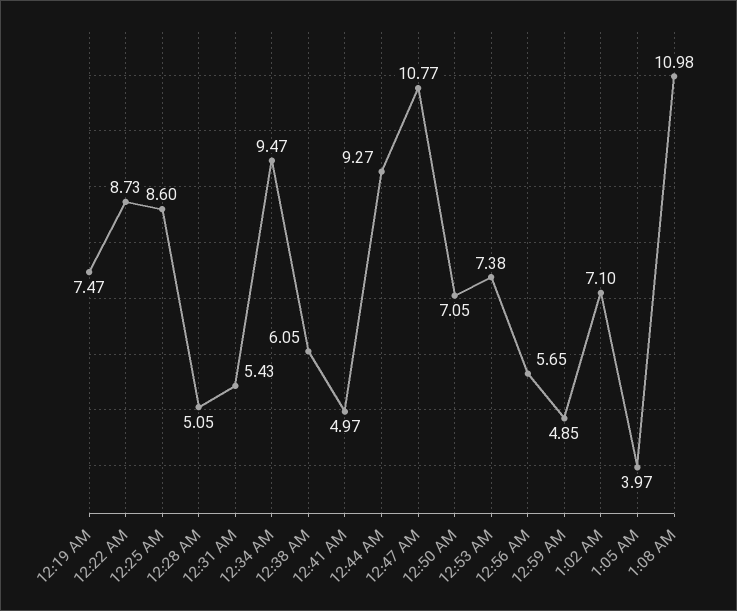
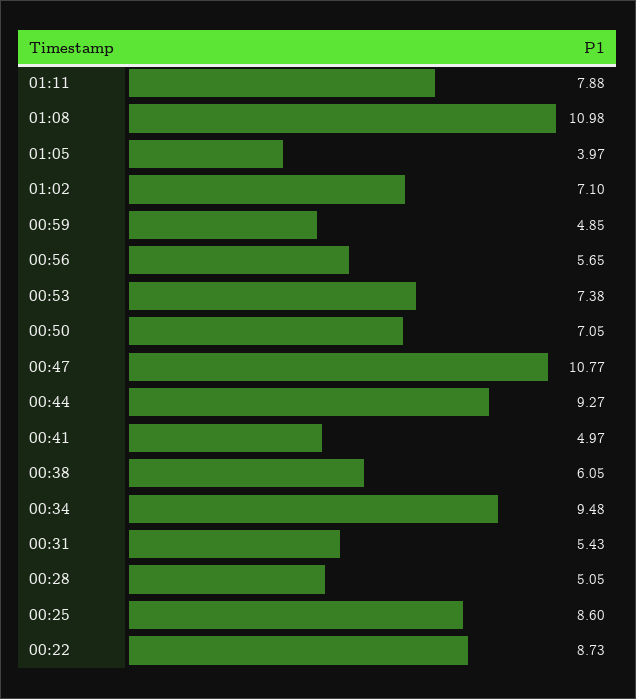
12:19 AM: 7.47 -> none
12:34 AM: 9.47 -> 9.48
01:11: none -> 7.88

